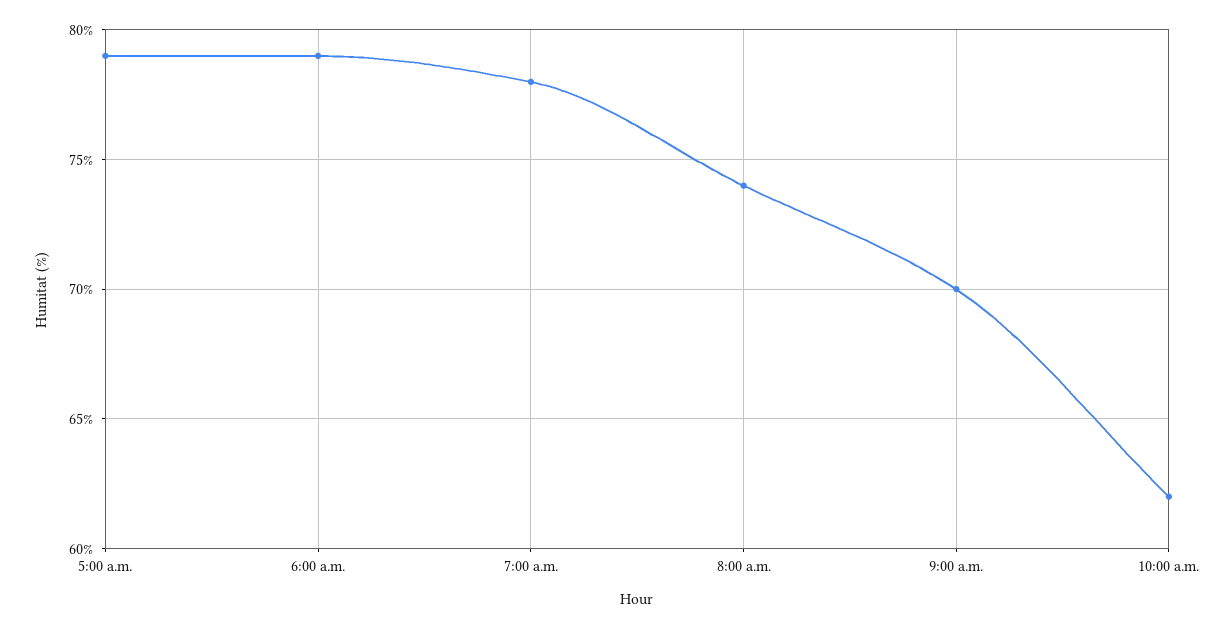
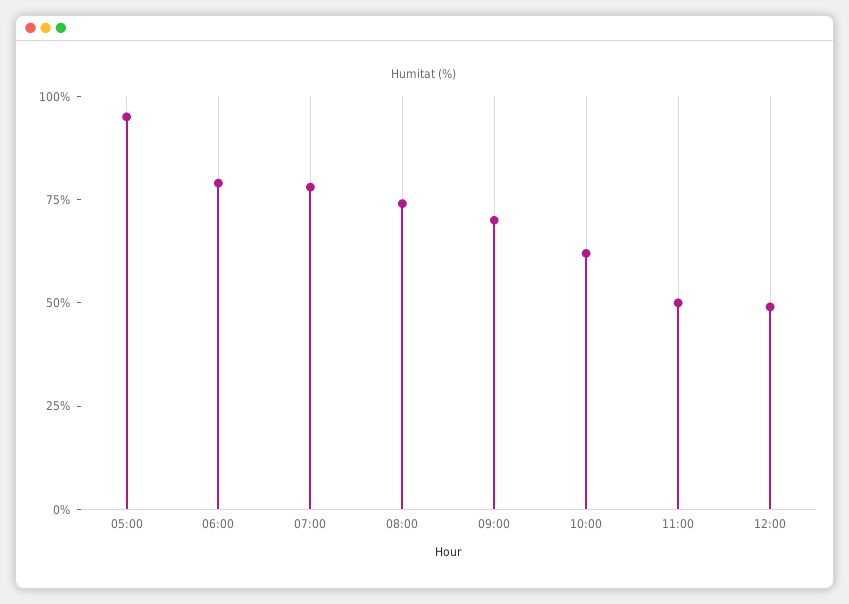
5:00 a.m.: 79 -> 95
11:00: none -> 50
12:00: none -> 50

